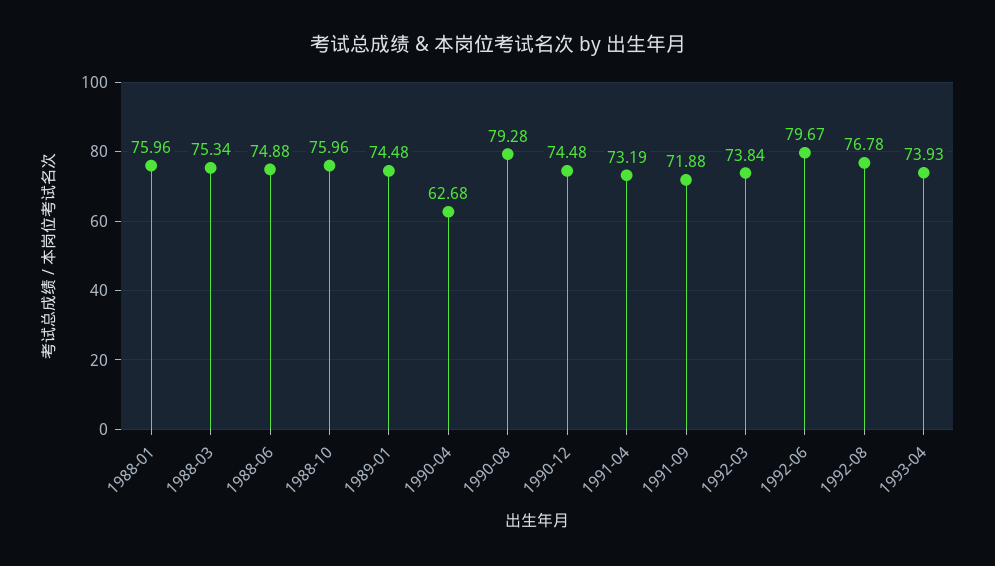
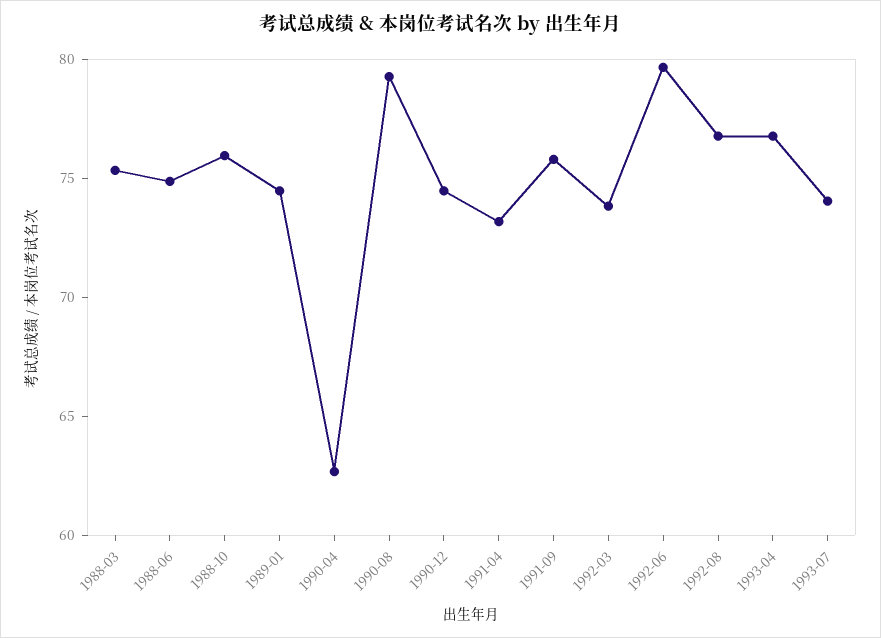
1988-01: 75.96 -> none
1991-09: 71.88 -> 76
1993-04: 73.93 -> 77
1993-07: none -> 74

